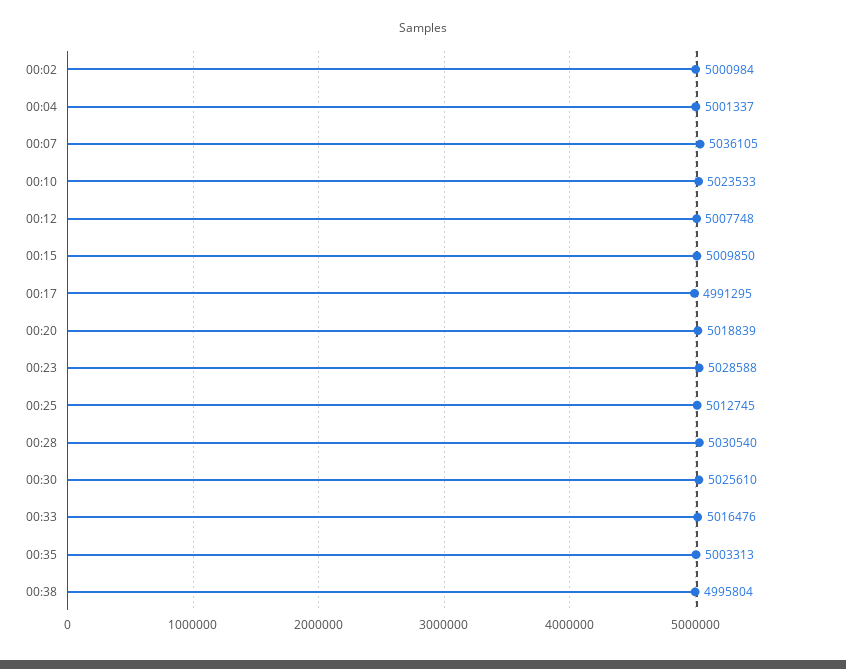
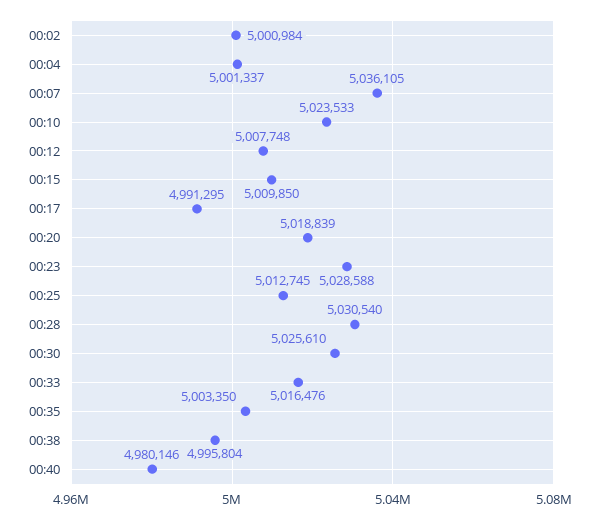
00:35: 5003313 -> 5003350
00:40: none -> 4980146

